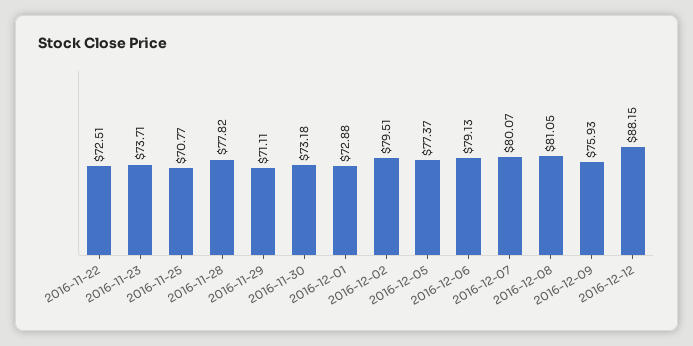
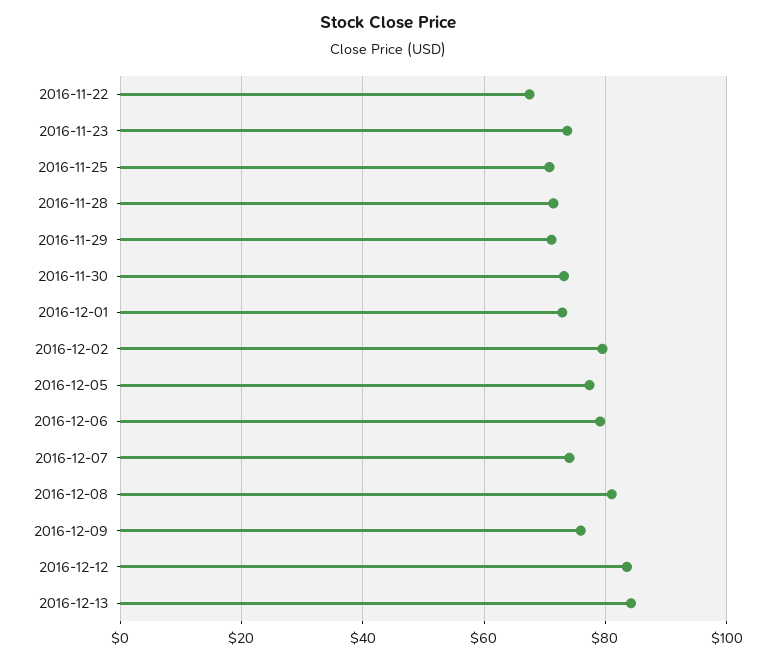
2016-11-22: 72.51 -> 68
2016-11-28: 77.82 -> 72
2016-12-07: 80.07 -> 74
2016-12-12: 88.15 -> 84
2016-12-13: none -> 84

